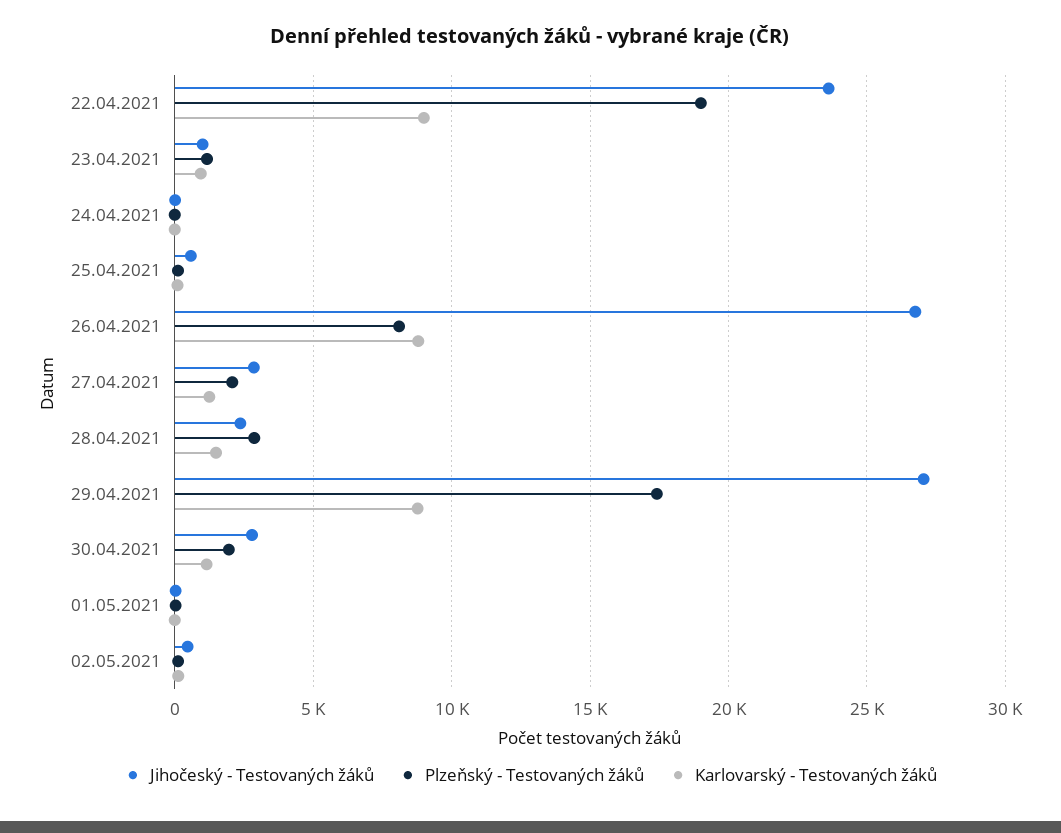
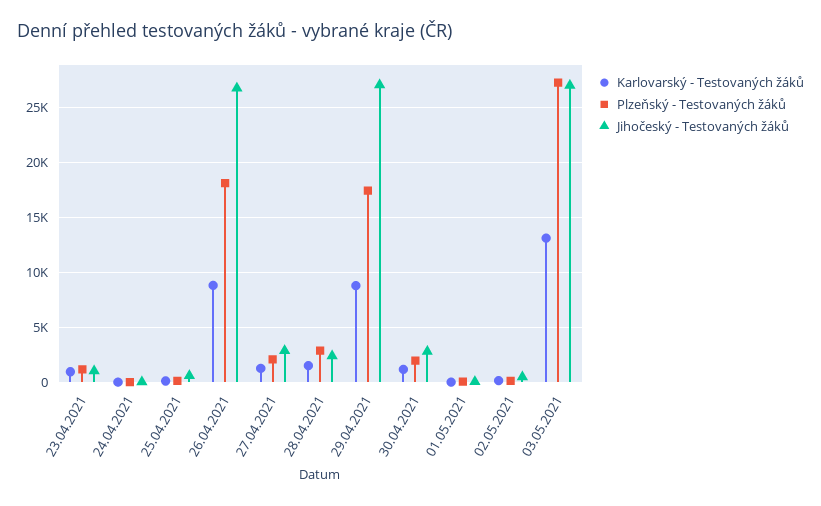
Jihočeský - Testovaných žáků, 22.04.2021: 23500 -> none
Plzeňský - Testovaných žáků, 22.04.2021: 19000 -> none
Karlovarský - Testovaných žáků, 22.04.2021: 9000 -> none
Plzeňský - Testovaných žáků, 26.04.2021: 8000 -> 18000
Karlovarský - Testovaných žáků, 03.05.2021: none -> 13000
Plzeňský - Testovaných žáků, 03.05.2021: none -> 27000
Jihočeský - Testovaných žáků, 03.05.2021: none -> 27000

